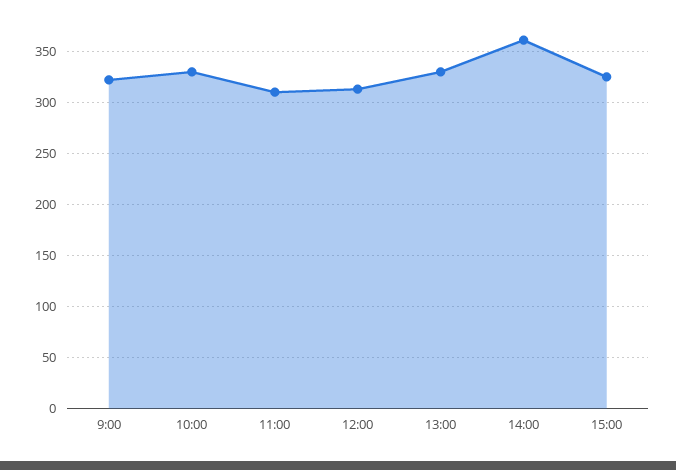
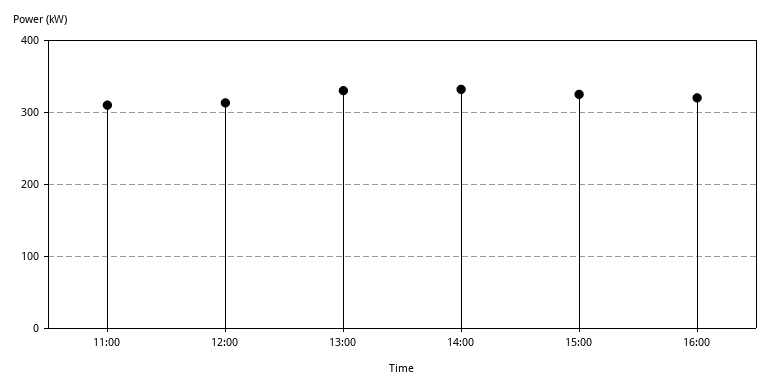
9:00: 320 -> none
10:00: 330 -> none
14:00: 360 -> 330
16:00: none -> 320

